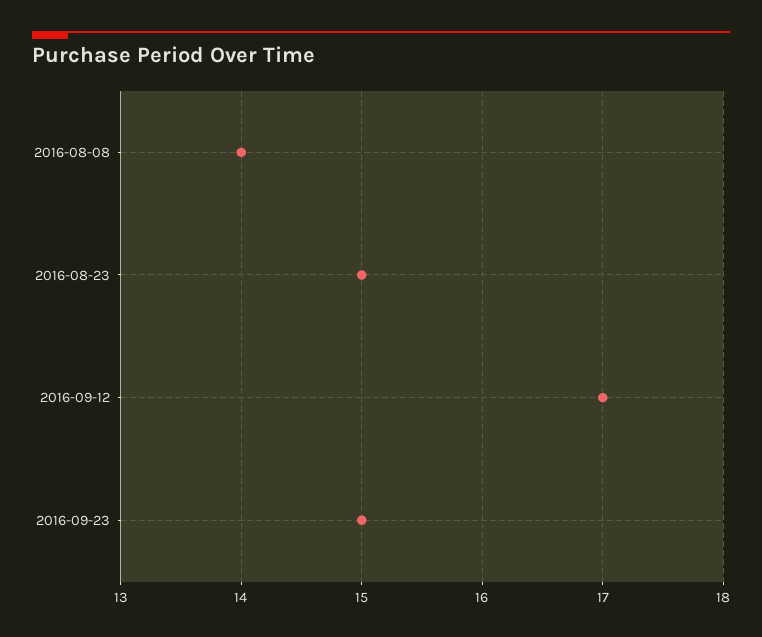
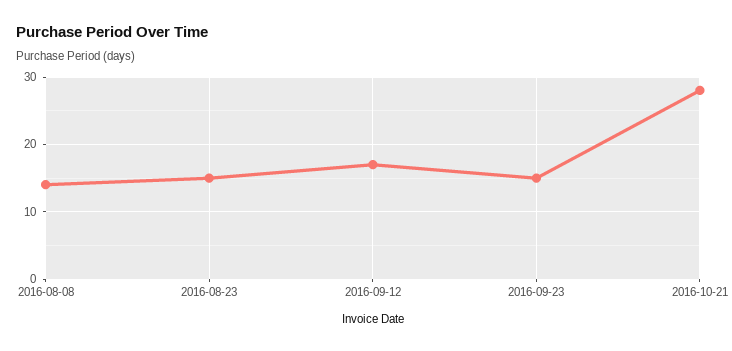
2016-10-21: none -> 28

